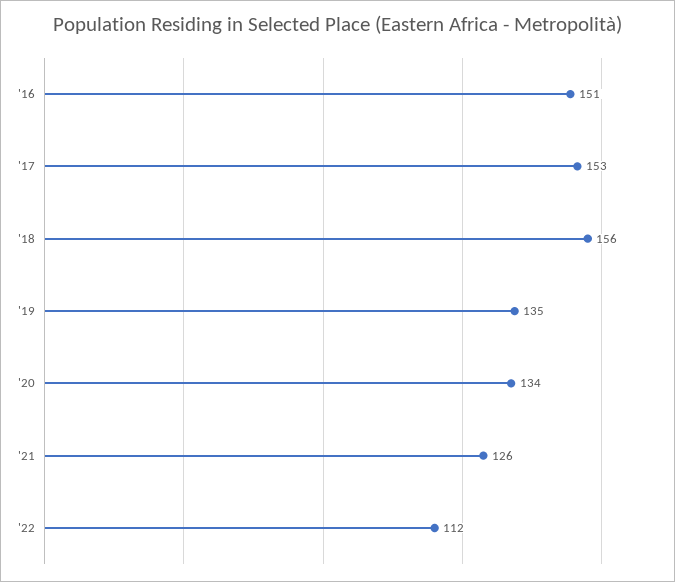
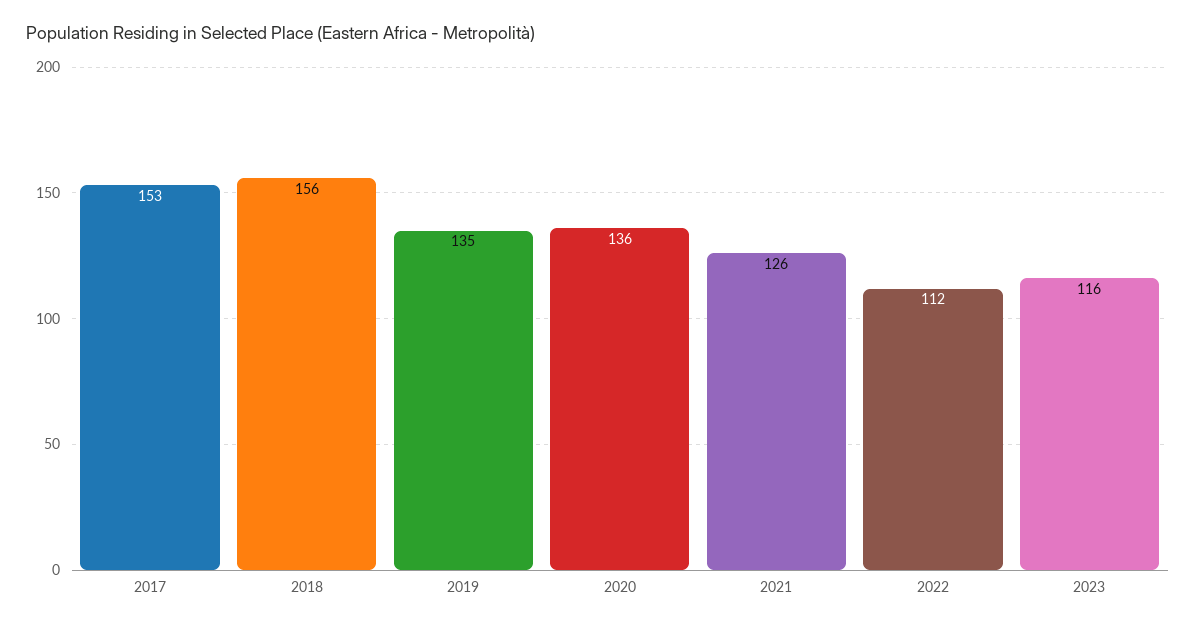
'16: 151 -> none
'20: 134 -> 136
2023: none -> 116

